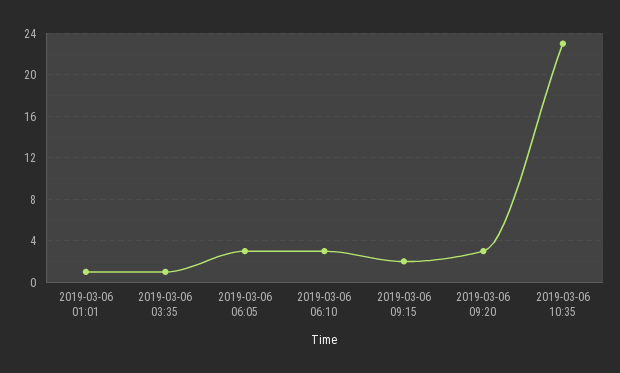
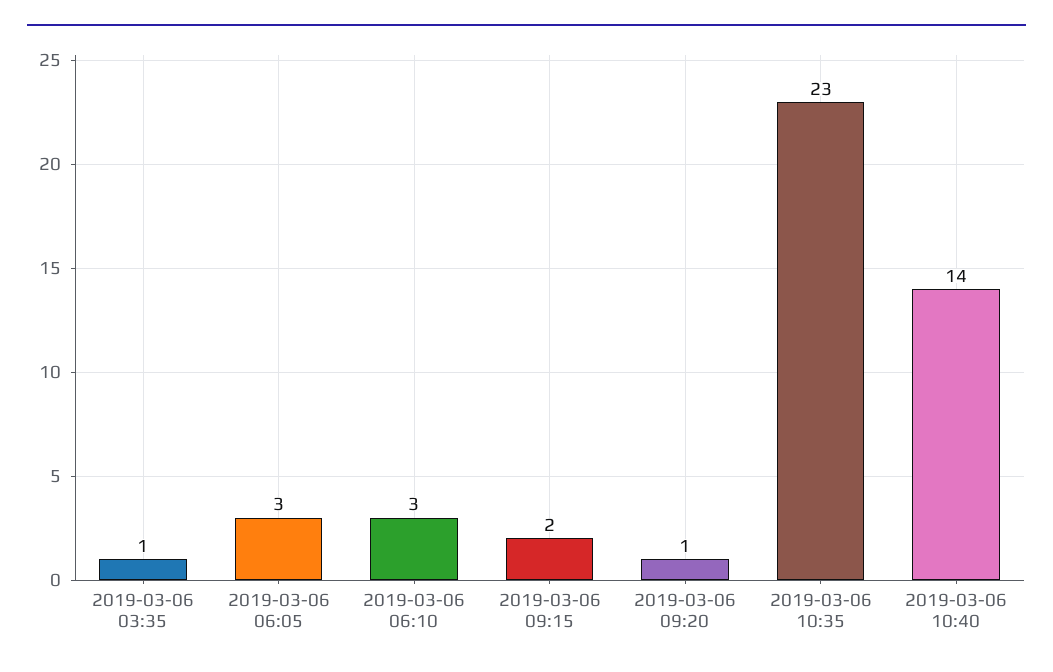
2019-03-06 01:01: 1 -> none
2019-03-06 09:20: 3 -> 1
2019-03-06 10:40: none -> 14

